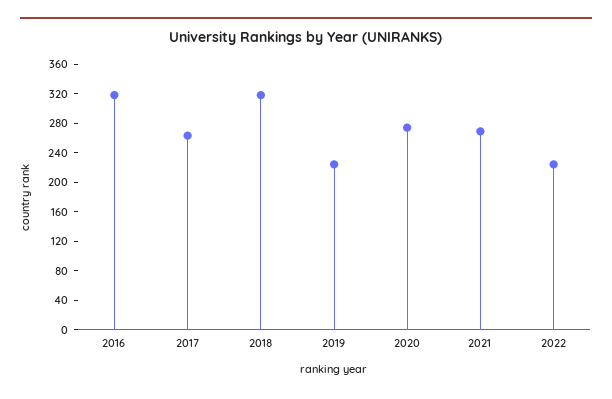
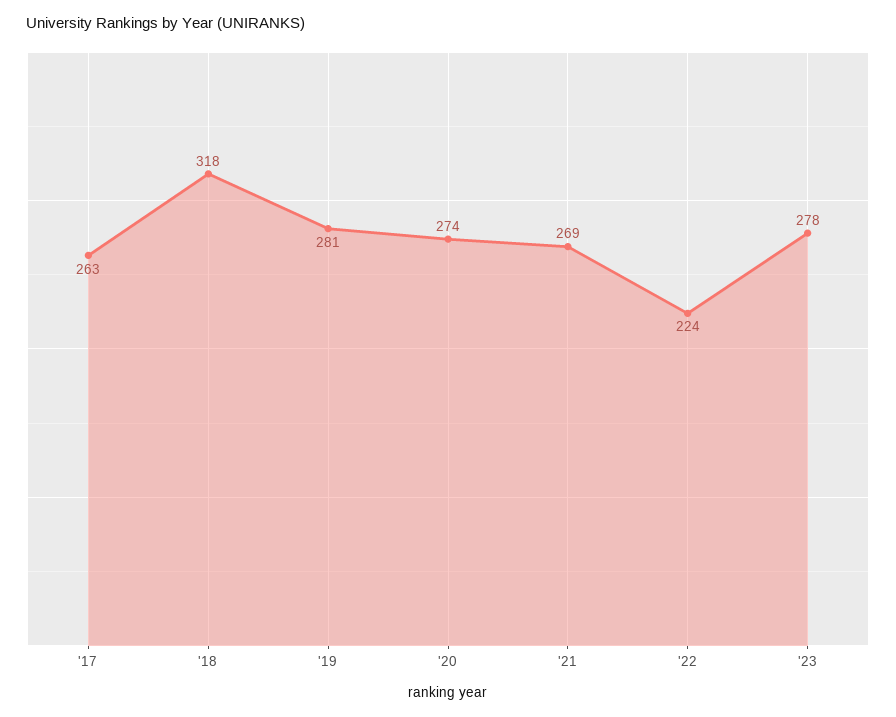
2016: 320 -> none
2019: 220 -> 281
'23: none -> 278

